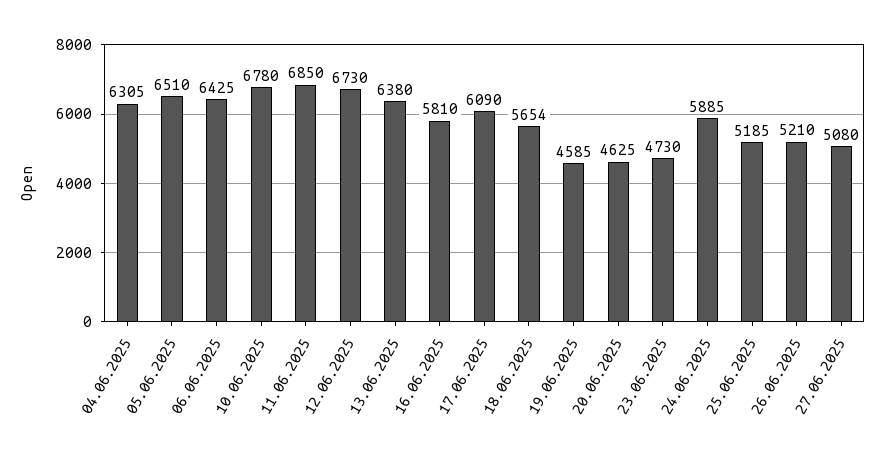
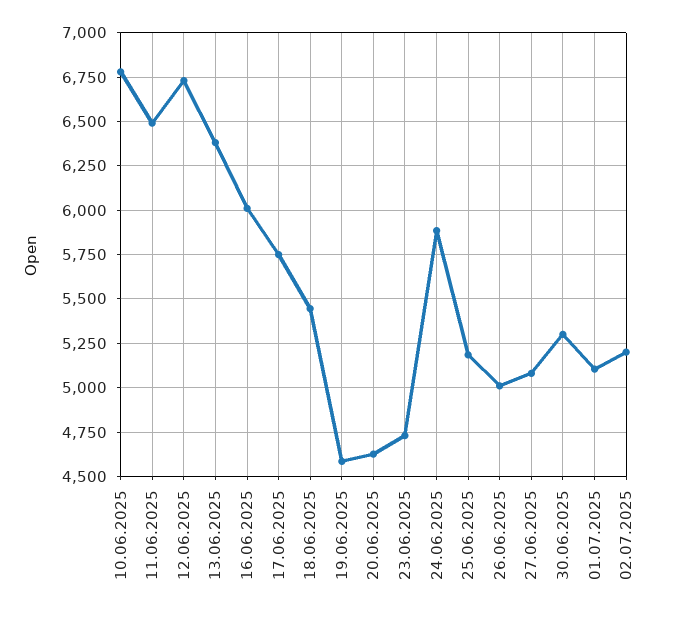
04.06.2025: 6305 -> none
05.06.2025: 6510 -> none
06.06.2025: 6425 -> none
11.06.2025: 6850 -> 6500
16.06.2025: 5810 -> 6000
17.06.2025: 6090 -> 5750
18.06.2025: 5654 -> 5450
26.06.2025: 5210 -> 5000
30.06.2025: none -> 5300
01.07.2025: none -> 5100
02.07.2025: none -> 5200

